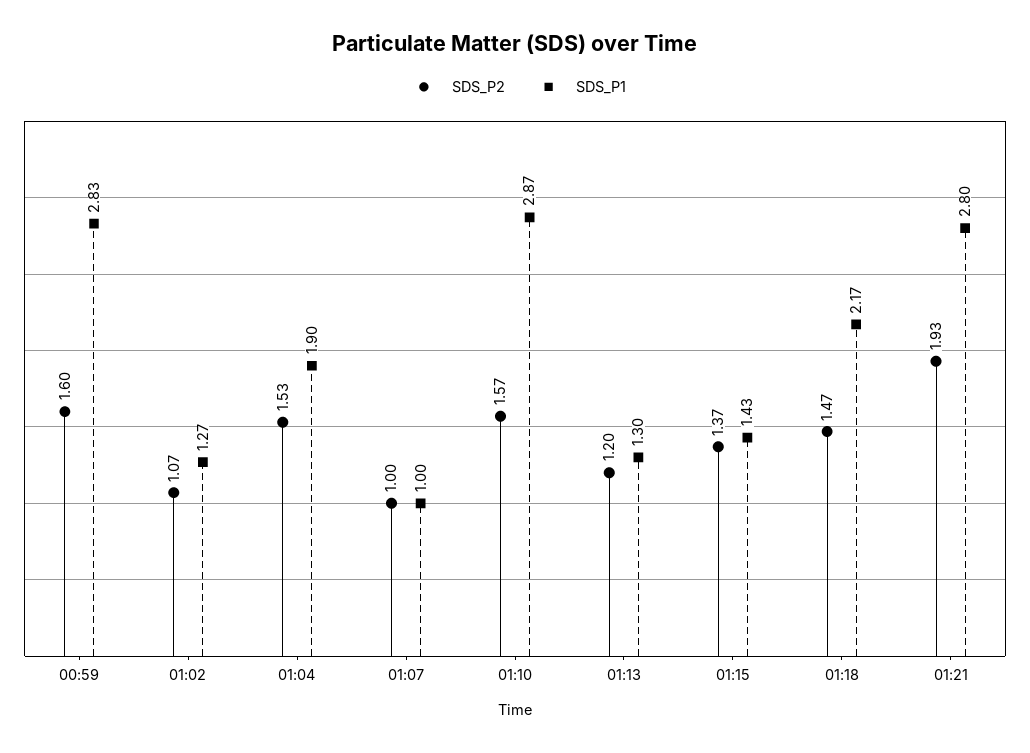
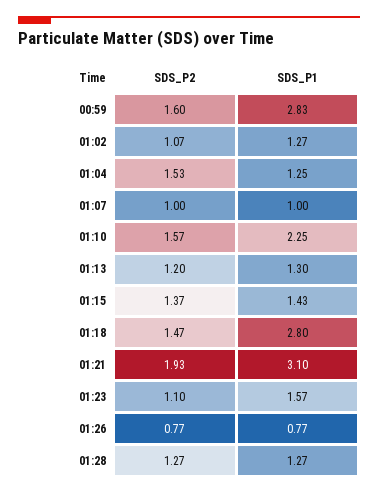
SDS_P1, 01:04: 1.9 -> 1.25
SDS_P1, 01:10: 2.87 -> 2.25
SDS_P1, 01:18: 2.17 -> 2.8
SDS_P1, 01:21: 2.8 -> 3.1
SDS_P2, 01:23: none -> 1.1
SDS_P1, 01:23: none -> 1.57
SDS_P2, 01:26: none -> 0.77
SDS_P1, 01:26: none -> 0.77
SDS_P2, 01:28: none -> 1.27
SDS_P1, 01:28: none -> 1.27

